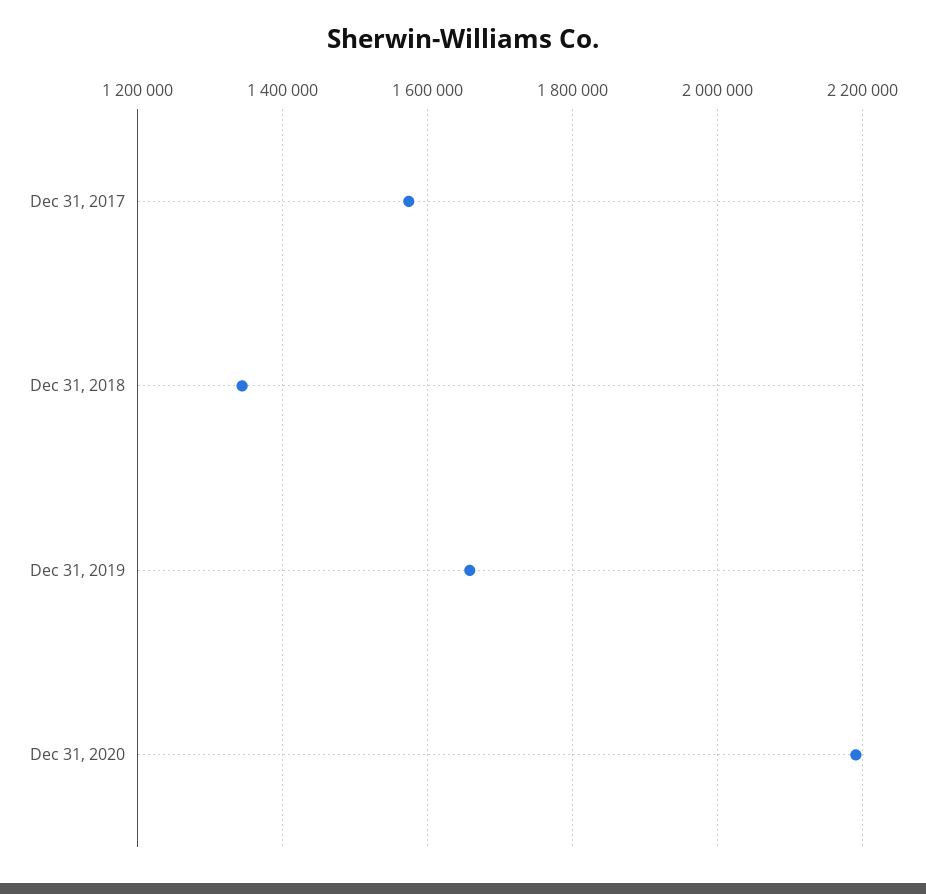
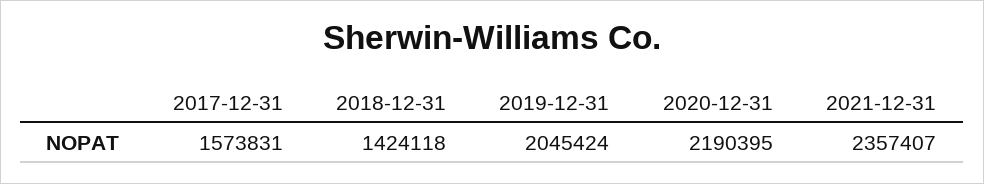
Dec 31, 2018: 1340000 -> 1424118
Dec 31, 2019: 1660000 -> 2045424
2021-12-31: none -> 2357407

